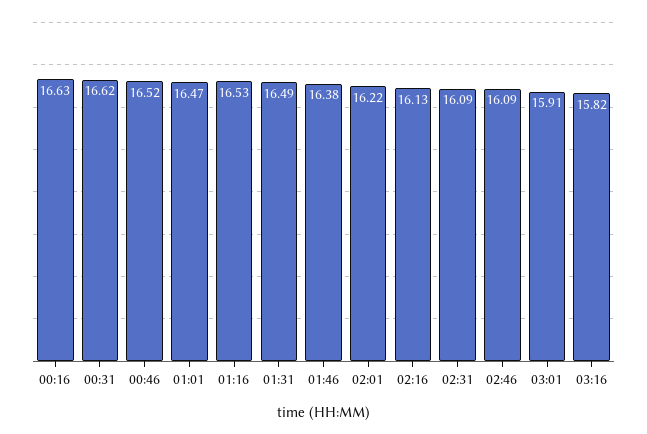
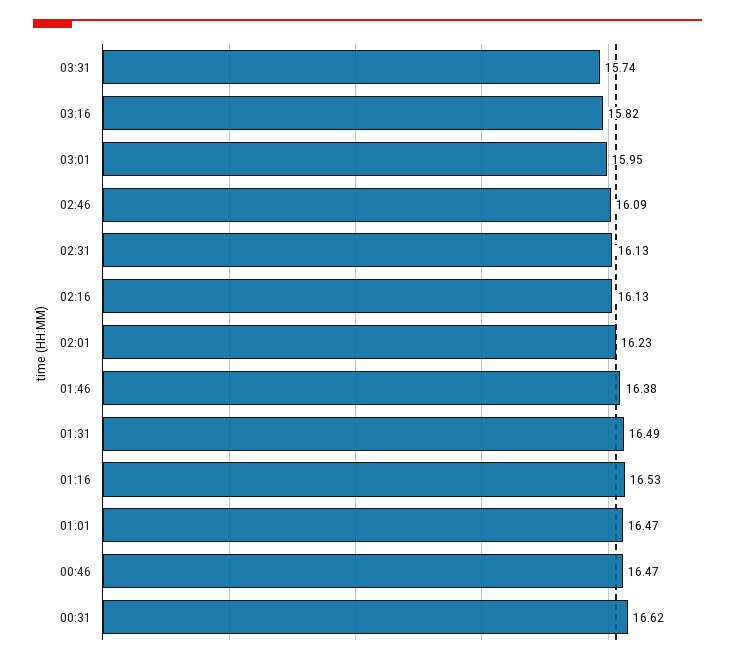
00:16: 16.63 -> none
00:46: 16.52 -> 16.47
02:01: 16.22 -> 16.23
02:31: 16.09 -> 16.13
03:01: 15.91 -> 15.95
03:31: none -> 15.74

